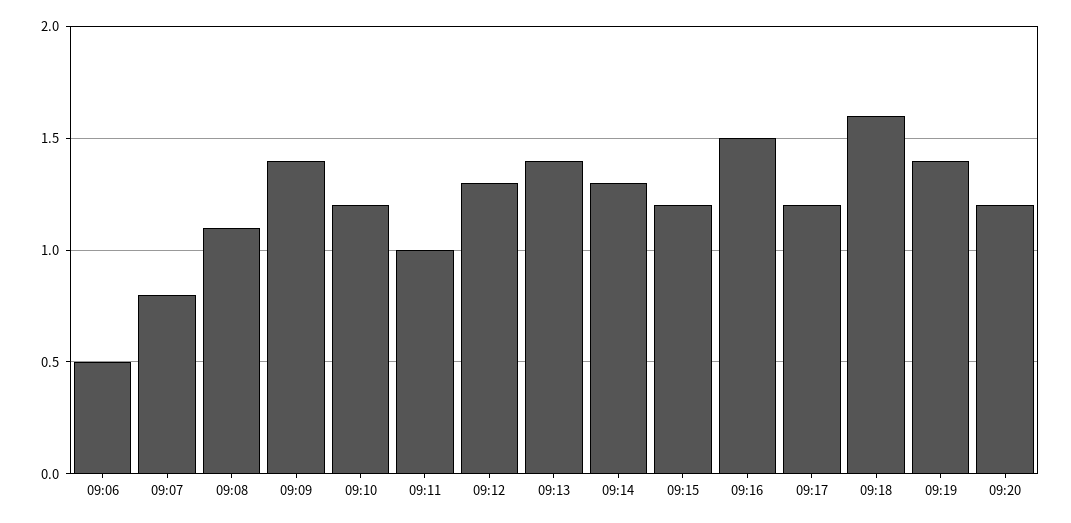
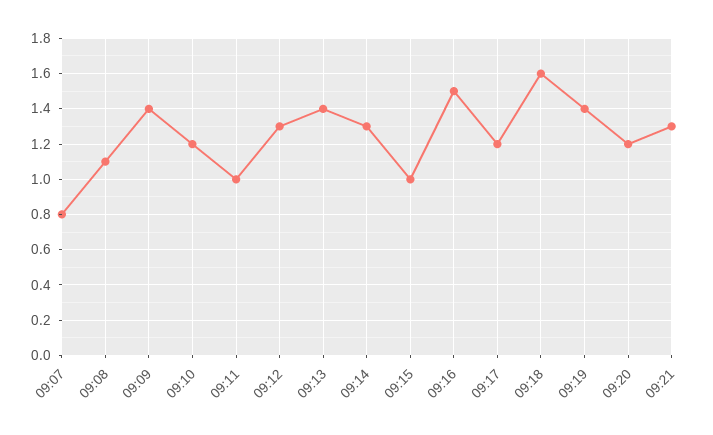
09:06: 0.5 -> none
09:15: 1.2 -> 1
09:21: none -> 1.3

